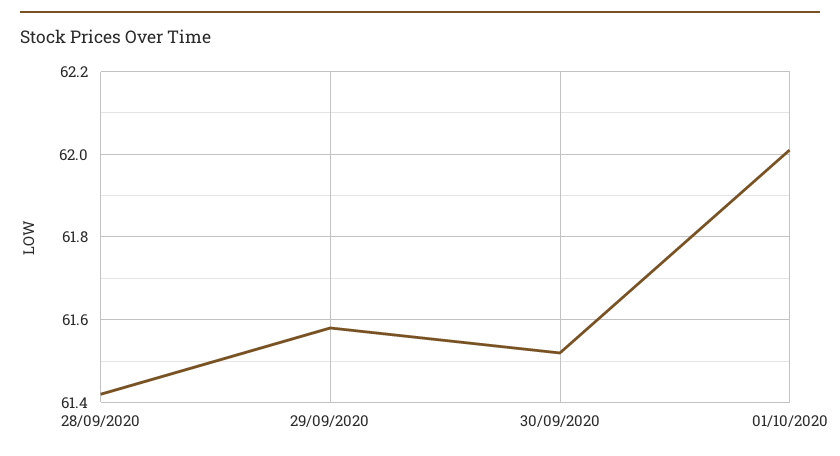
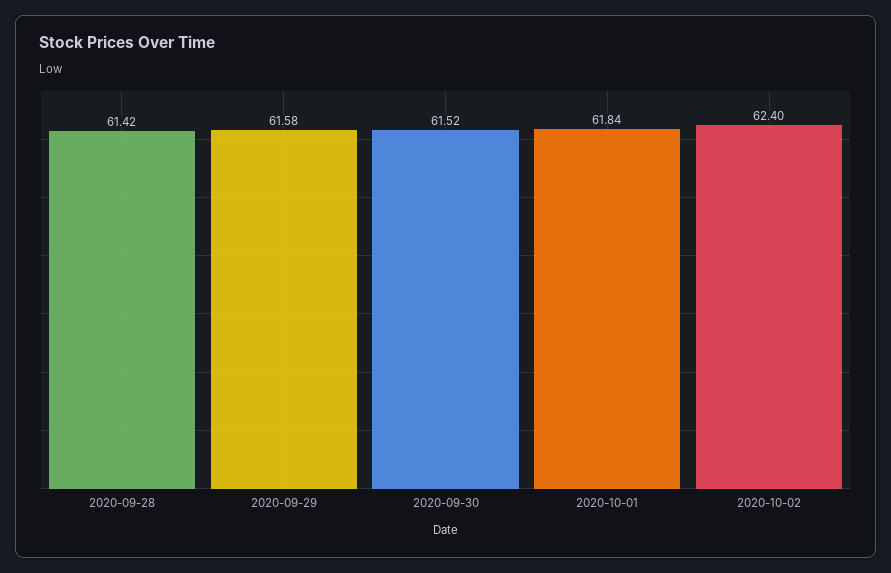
01/10/2020: 62 -> 61.84
2020-10-02: none -> 62.4

